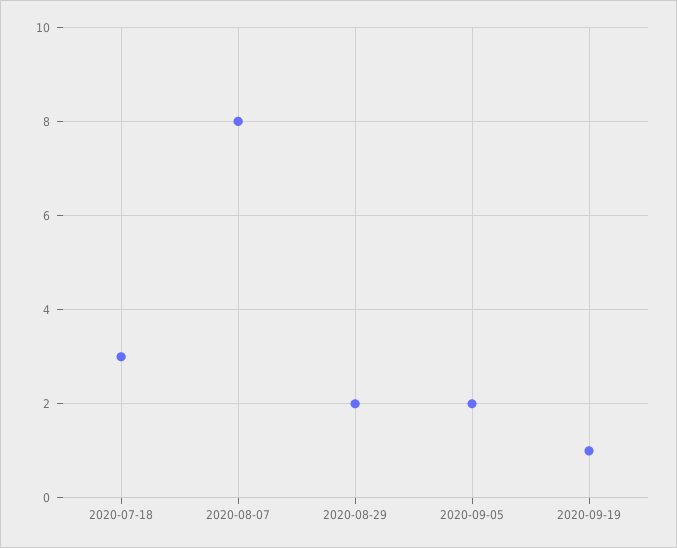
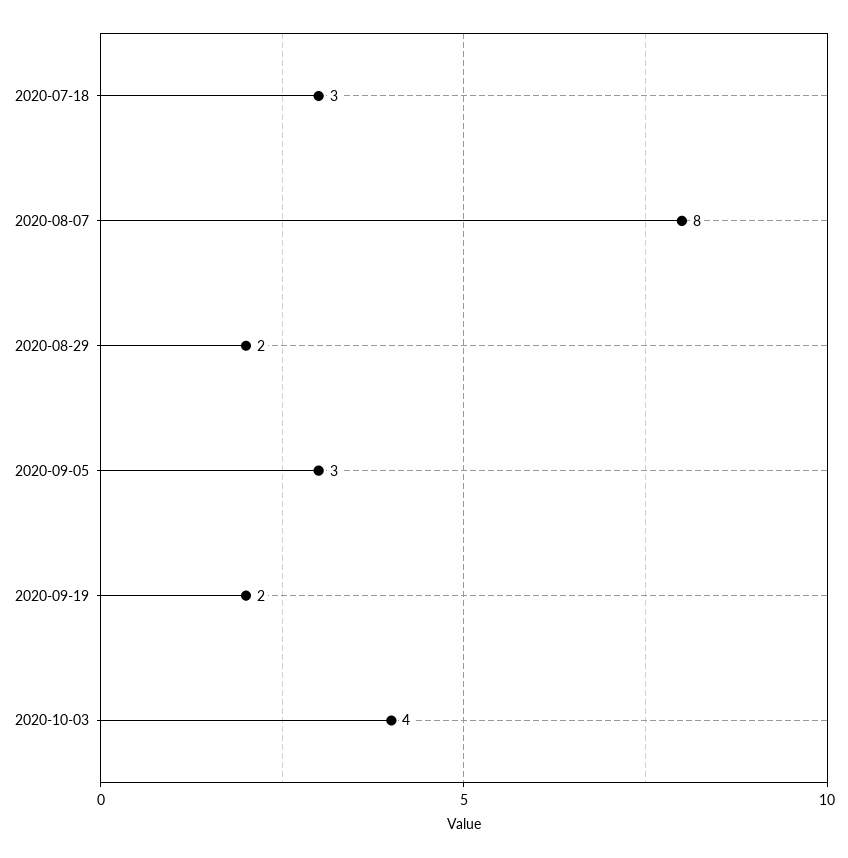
2020-09-05: 2 -> 3
2020-09-19: 1 -> 2
2020-10-03: none -> 4

